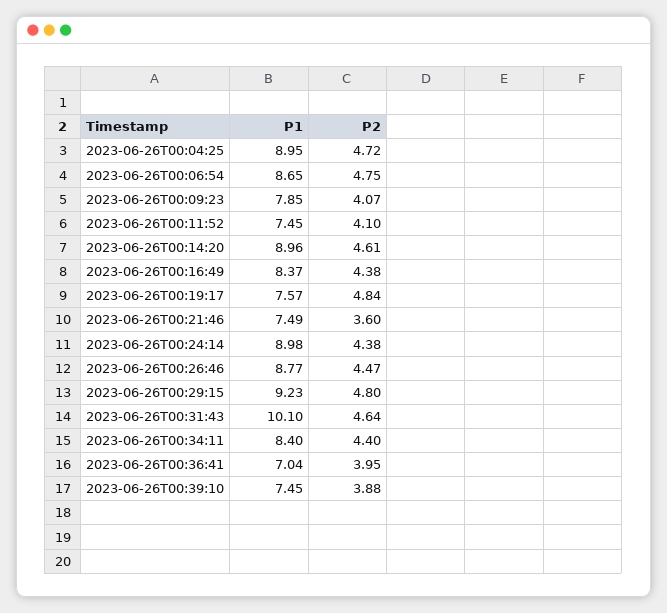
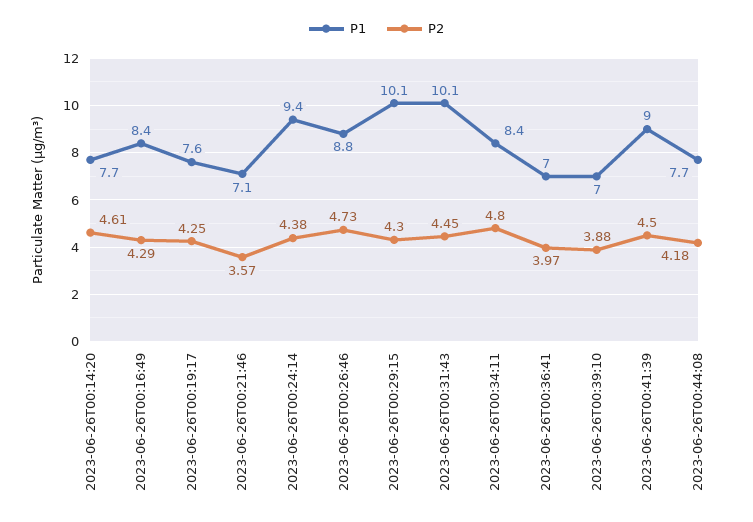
P1, 2023-06-26T00:04:25: 8.95 -> none
P2, 2023-06-26T00:04:25: 4.72 -> none
P1, 2023-06-26T00:06:54: 8.65 -> none
P2, 2023-06-26T00:06:54: 4.75 -> none
P1, 2023-06-26T00:09:23: 7.85 -> none
P2, 2023-06-26T00:09:23: 4.07 -> none
P1, 2023-06-26T00:11:52: 7.45 -> none
P2, 2023-06-26T00:11:52: 4.1 -> none
P1, 2023-06-26T00:14:20: 8.96 -> 7.7
P2, 2023-06-26T00:16:49: 4.38 -> 4.29
P2, 2023-06-26T00:19:17: 4.84 -> 4.25
P1, 2023-06-26T00:21:46: 7.49 -> 7.1
P2, 2023-06-26T00:21:46: 3.6 -> 3.57
P1, 2023-06-26T00:24:14: 8.98 -> 9.4
P2, 2023-06-26T00:26:46: 4.47 -> 4.73
P1, 2023-06-26T00:29:15: 9.23 -> 10.1
P2, 2023-06-26T00:29:15: 4.8 -> 4.3
P2, 2023-06-26T00:31:43: 4.64 -> 4.45
P2, 2023-06-26T00:34:11: 4.4 -> 4.8
P2, 2023-06-26T00:36:41: 3.95 -> 3.97
P1, 2023-06-26T00:39:10: 7.45 -> 7
P1, 2023-06-26T00:41:39: none -> 9
P2, 2023-06-26T00:41:39: none -> 4.5
P1, 2023-06-26T00:44:08: none -> 7.7
P2, 2023-06-26T00:44:08: none -> 4.18

